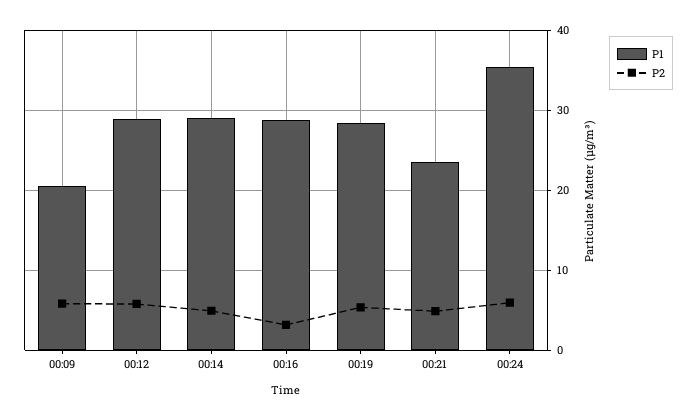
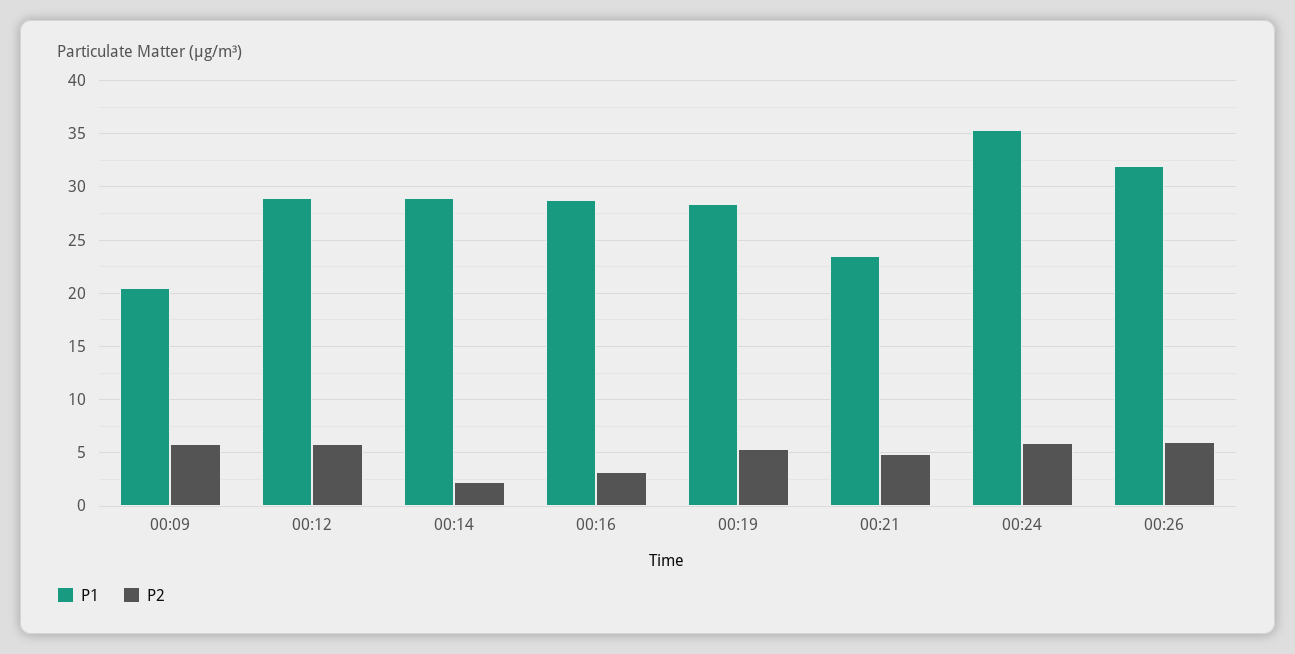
P2, 00:14: 5 -> 2
P1, 00:26: none -> 32
P2, 00:26: none -> 6

